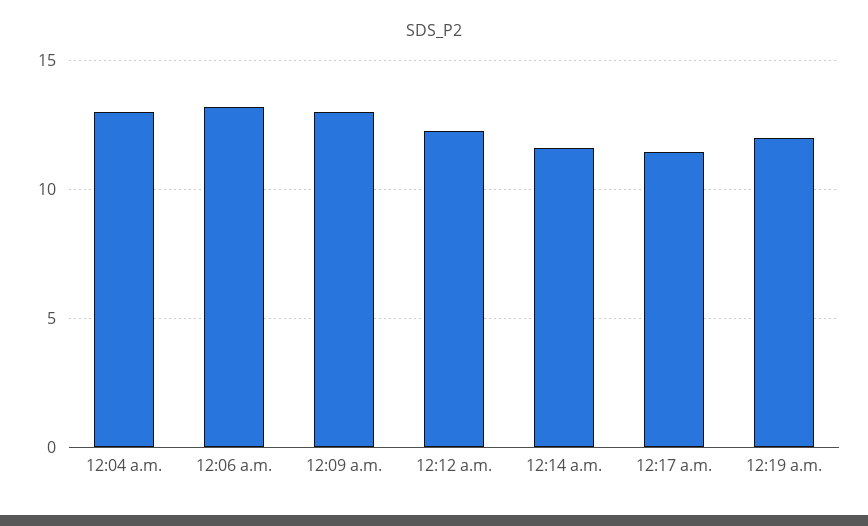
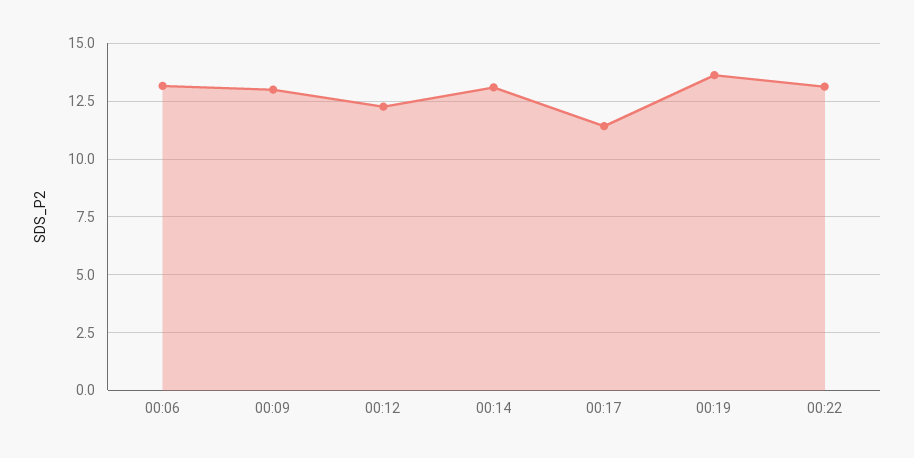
12:04 a.m.: 13 -> none
12:14 a.m.: 11.5 -> 13
12:19 a.m.: 12 -> 13.5
00:22: none -> 13

